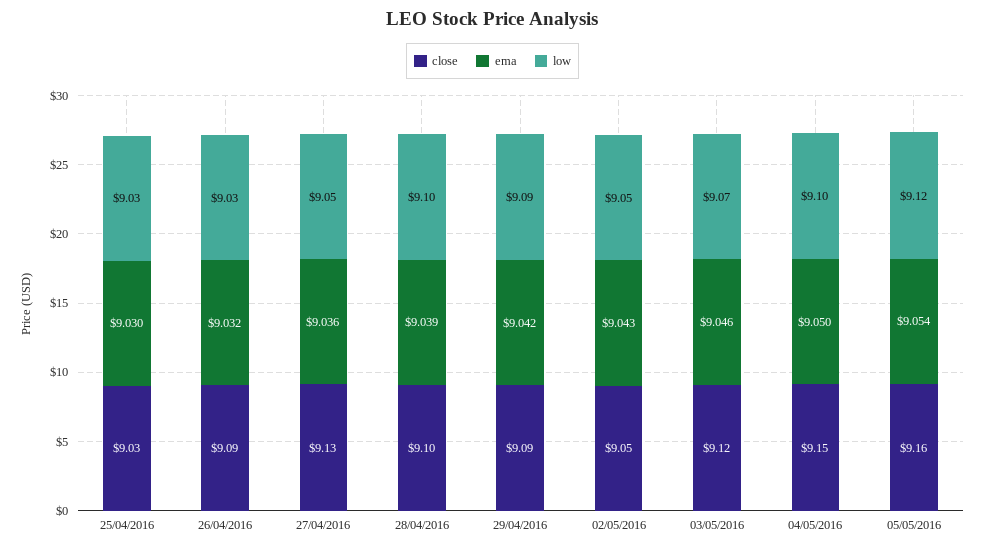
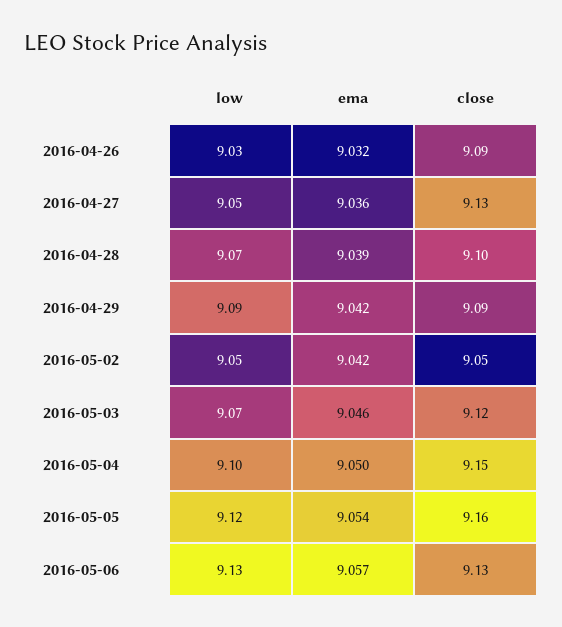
close, 25/04/2016: 9.03 -> none
ema, 25/04/2016: 9.03 -> none
low, 25/04/2016: 9.03 -> none
low, 28/04/2016: 9.1 -> 9.07
ema, 02/05/2016: 9.043 -> 9.042
low, 2016-05-06: none -> 9.13
ema, 2016-05-06: none -> 9.057
close, 2016-05-06: none -> 9.13

